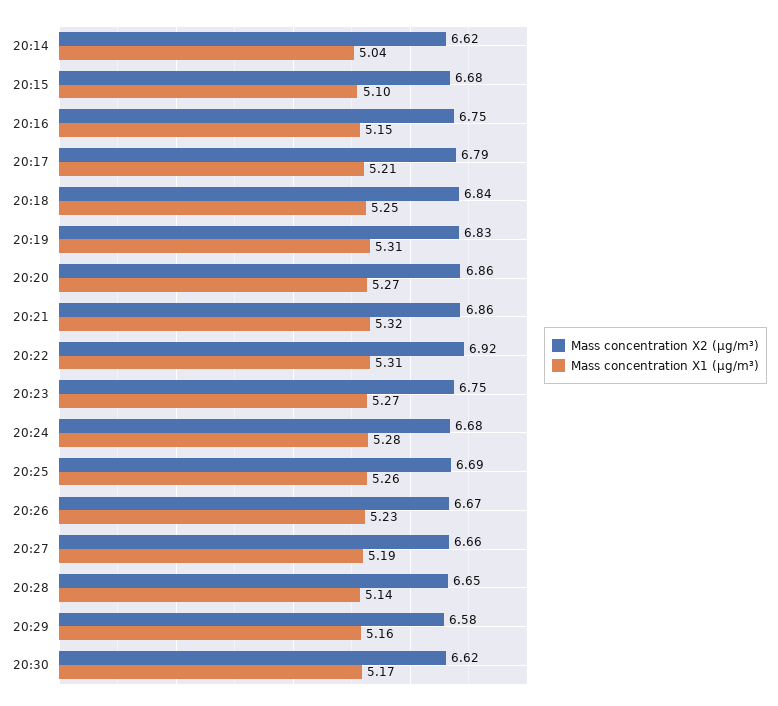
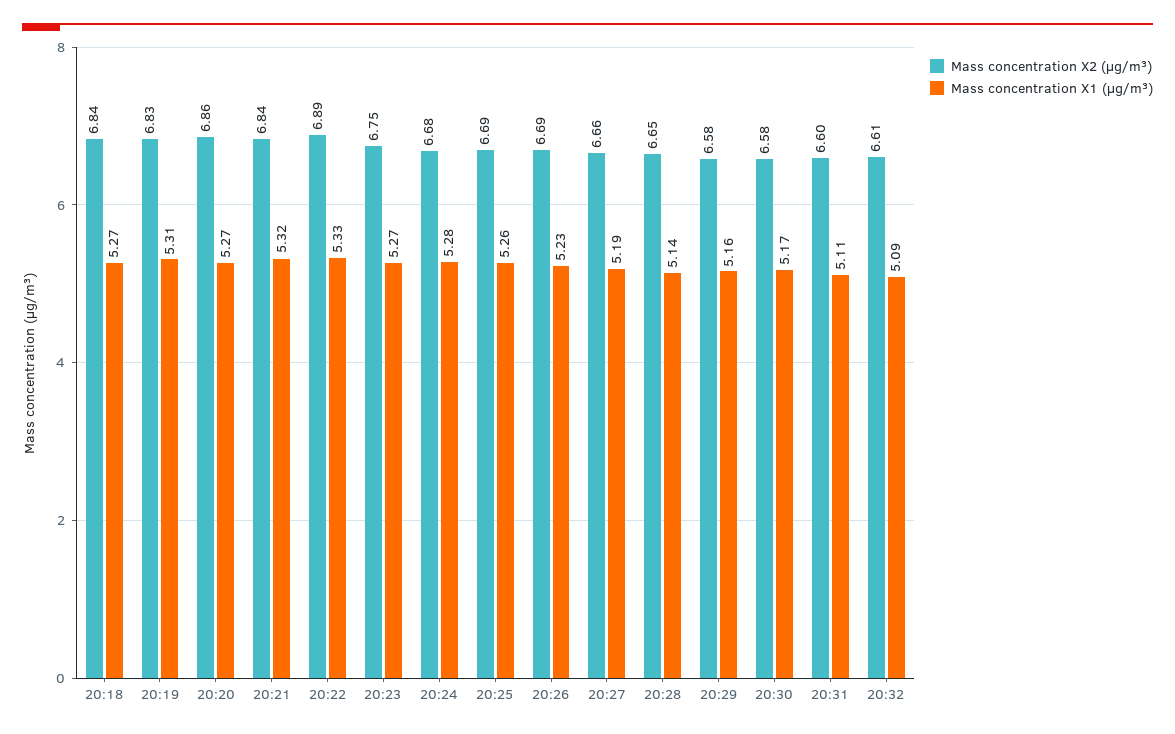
Mass concentration X2 (μg/m³), 20:14: 6.62 -> none
Mass concentration X1 (μg/m³), 20:14: 5.04 -> none
Mass concentration X2 (μg/m³), 20:15: 6.68 -> none
Mass concentration X1 (μg/m³), 20:15: 5.1 -> none
Mass concentration X2 (μg/m³), 20:16: 6.75 -> none
Mass concentration X1 (μg/m³), 20:16: 5.15 -> none
Mass concentration X2 (μg/m³), 20:17: 6.79 -> none
Mass concentration X1 (μg/m³), 20:17: 5.21 -> none
Mass concentration X1 (μg/m³), 20:18: 5.25 -> 5.27
Mass concentration X2 (μg/m³), 20:21: 6.86 -> 6.84
Mass concentration X2 (μg/m³), 20:22: 6.92 -> 6.89
Mass concentration X1 (μg/m³), 20:22: 5.31 -> 5.33
Mass concentration X2 (μg/m³), 20:26: 6.67 -> 6.69
Mass concentration X2 (μg/m³), 20:30: 6.62 -> 6.58
Mass concentration X2 (μg/m³), 20:31: none -> 6.6
Mass concentration X1 (μg/m³), 20:31: none -> 5.11
Mass concentration X2 (μg/m³), 20:32: none -> 6.61
Mass concentration X1 (μg/m³), 20:32: none -> 5.09

